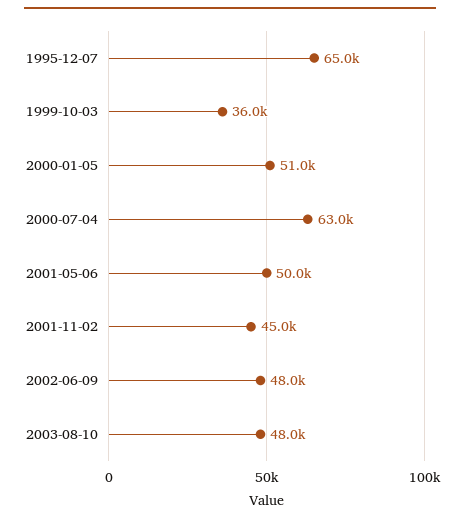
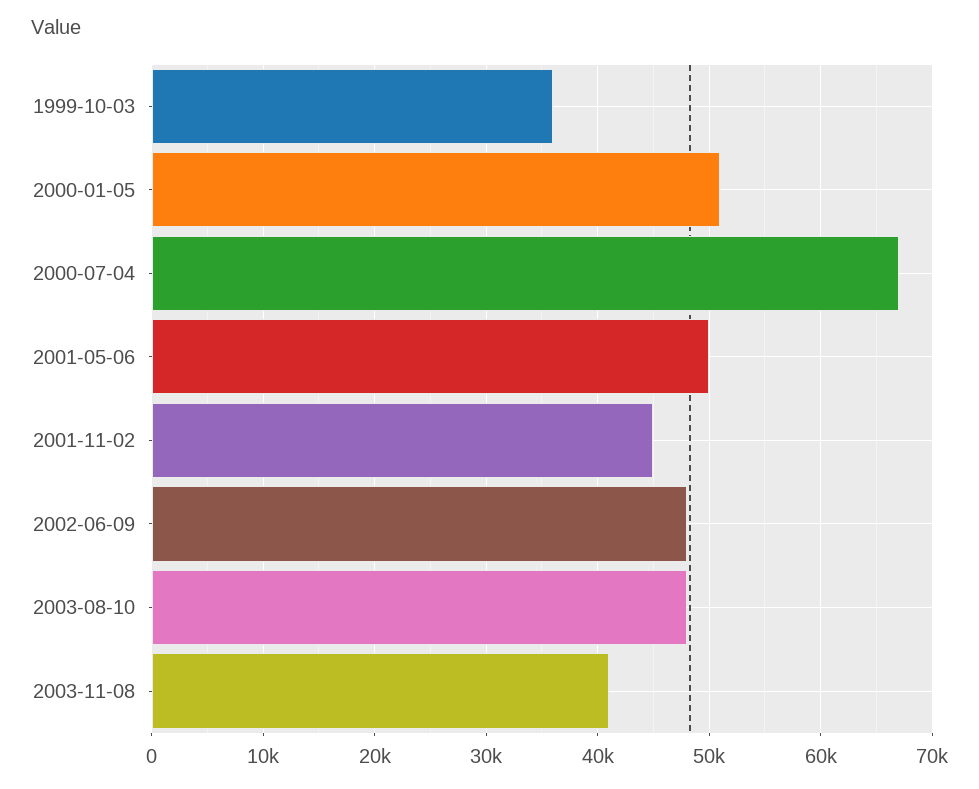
1995-12-07: 65000 -> none
2000-07-04: 63000 -> 67000
2003-11-08: none -> 41000

